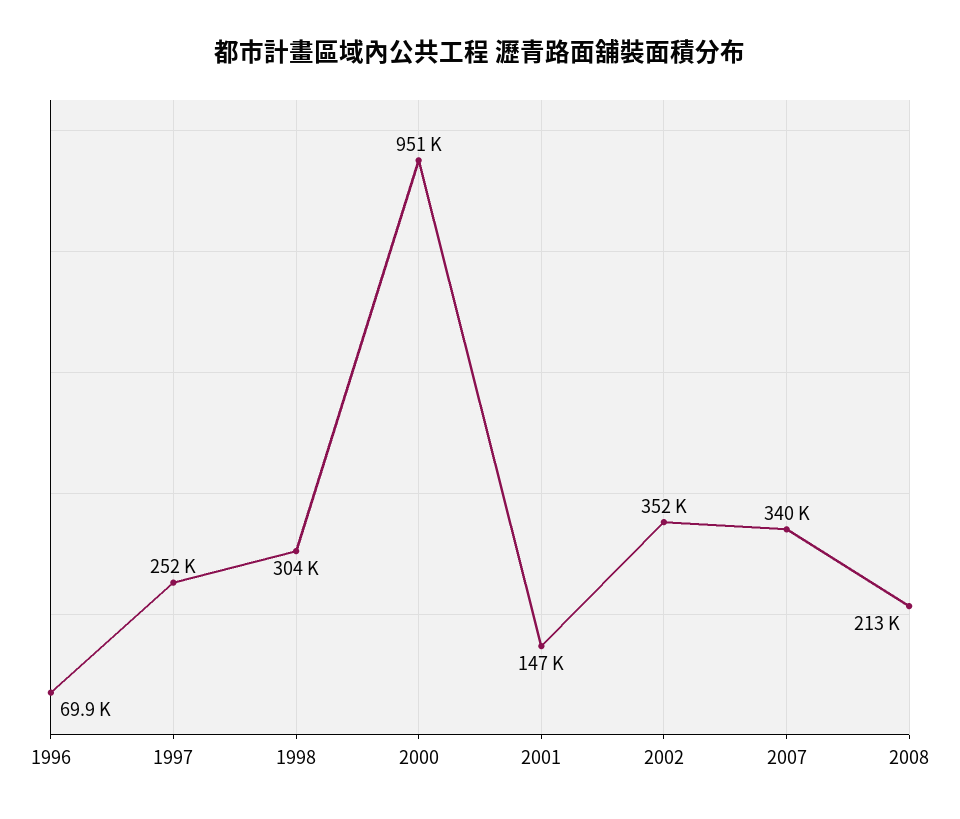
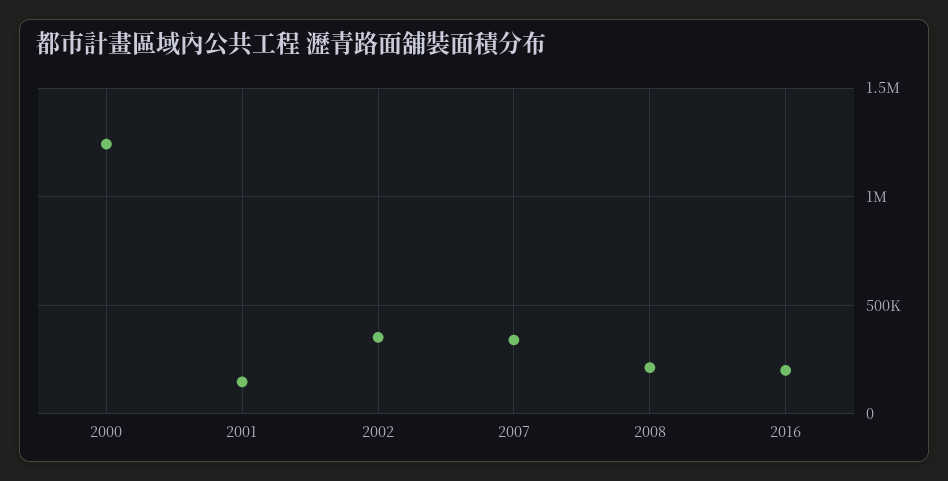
1996: 69900 -> none
1997: 252000 -> none
1998: 304000 -> none
2000: 951000 -> 1250000
2016: none -> 200000

